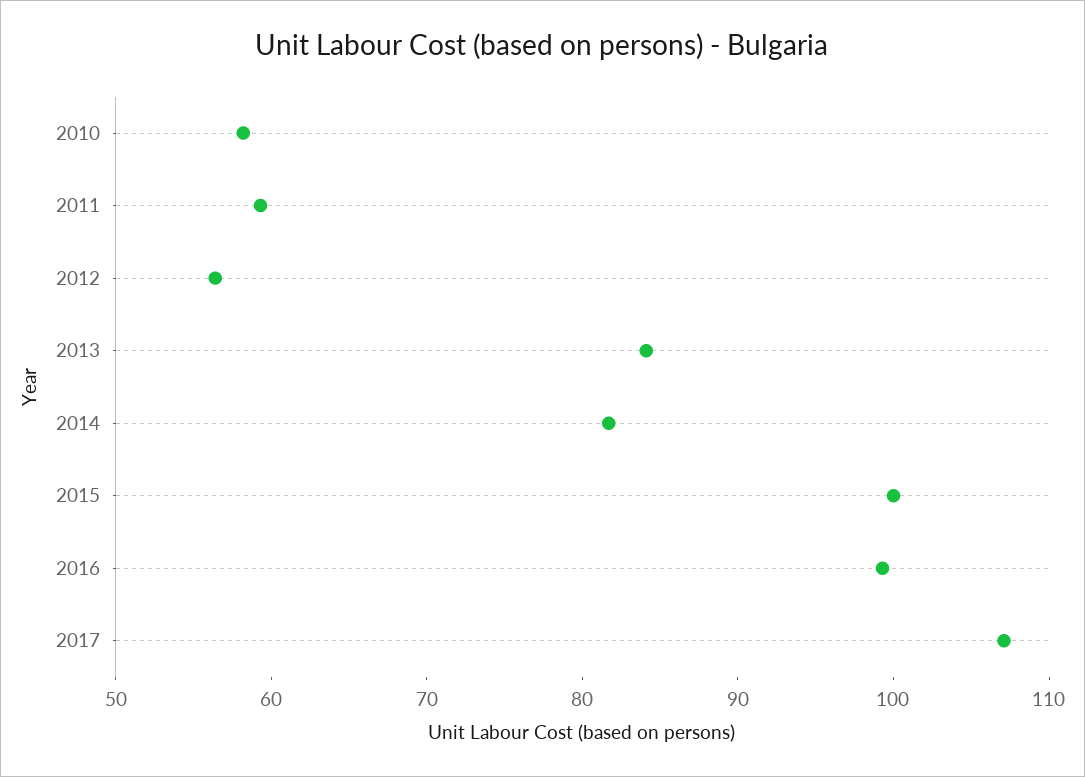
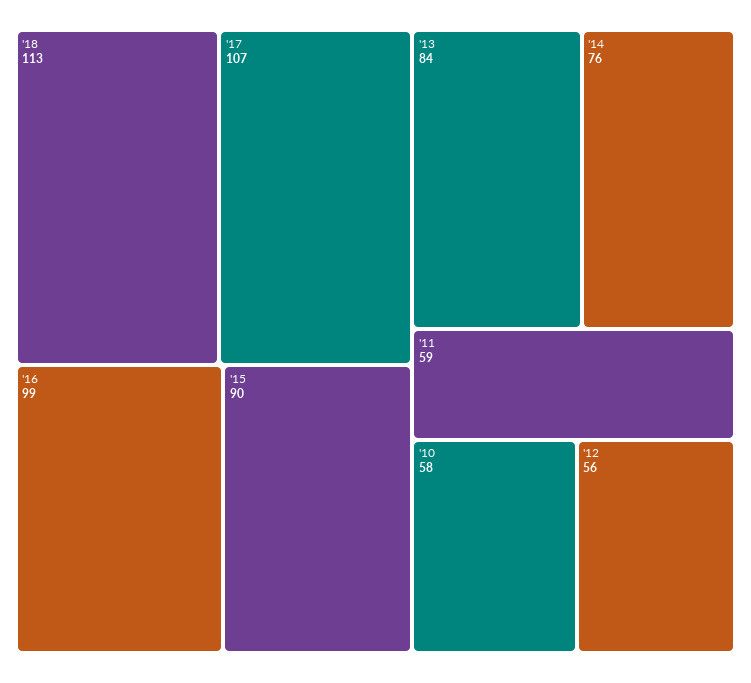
2014: 82 -> 76
2015: 100 -> 90
'18: none -> 113

